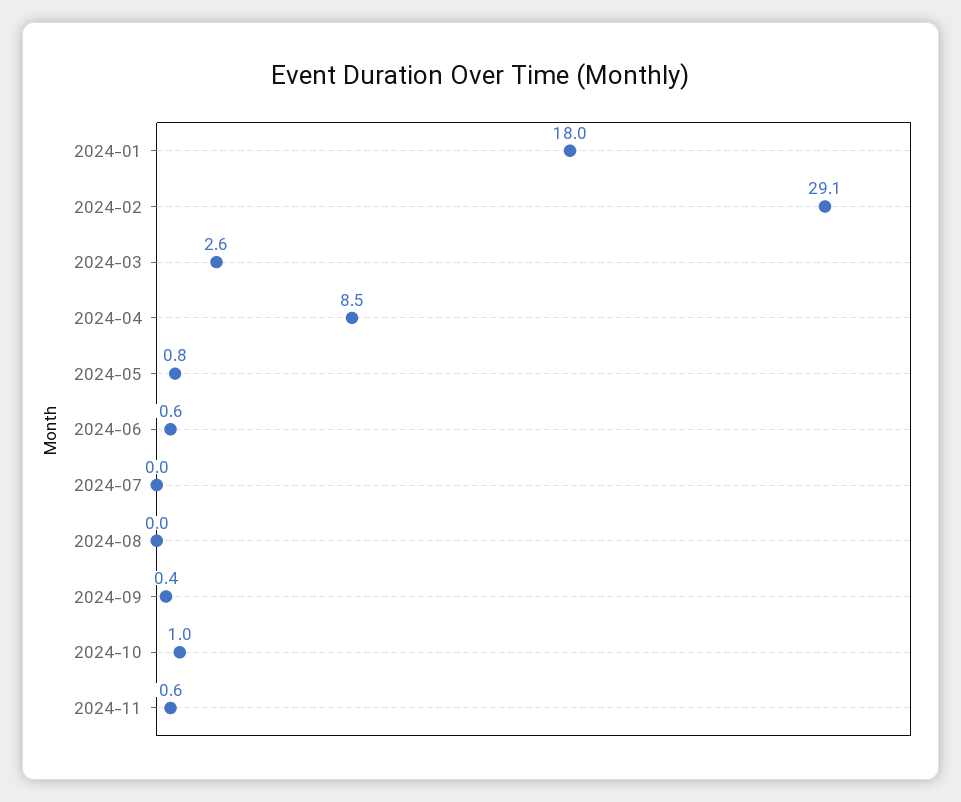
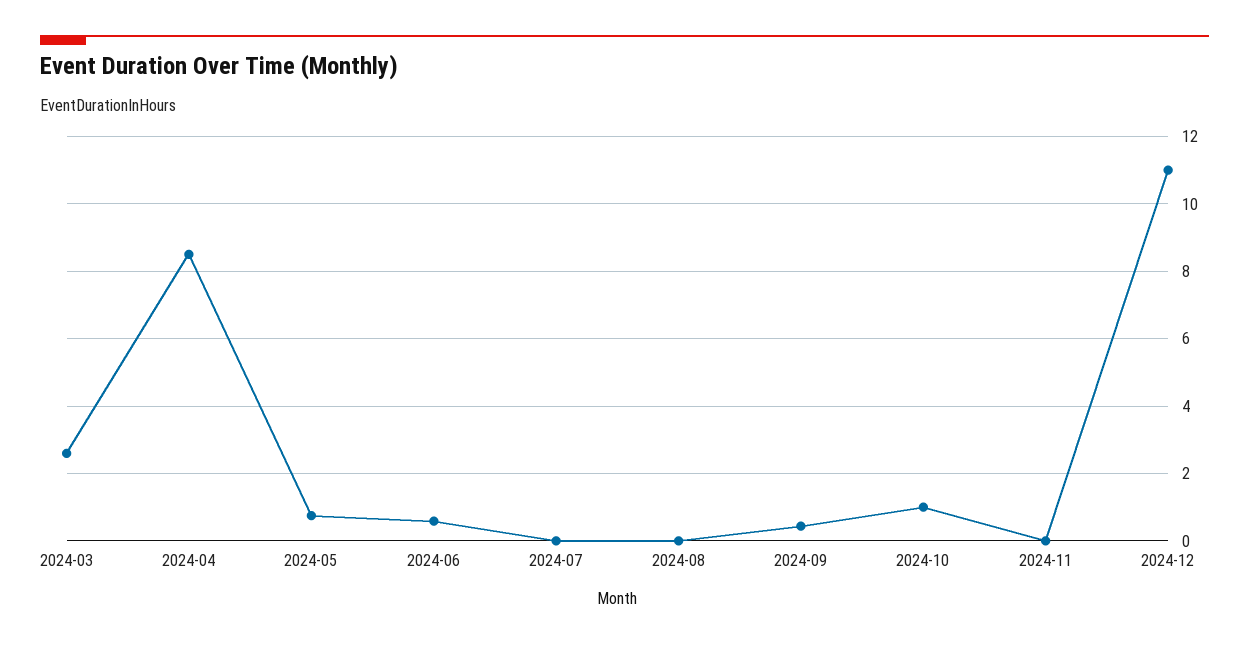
2024-01: 18 -> none
2024-02: 29.1 -> none
2024-11: 0.6 -> 0
2024-12: none -> 11

